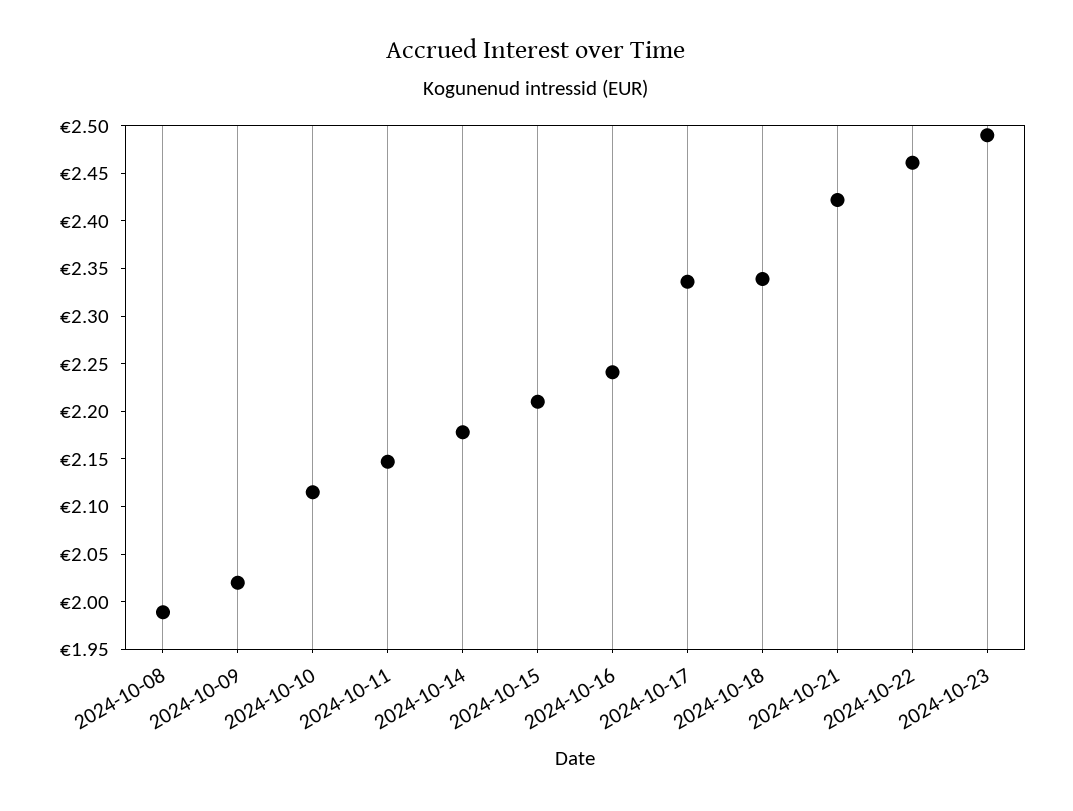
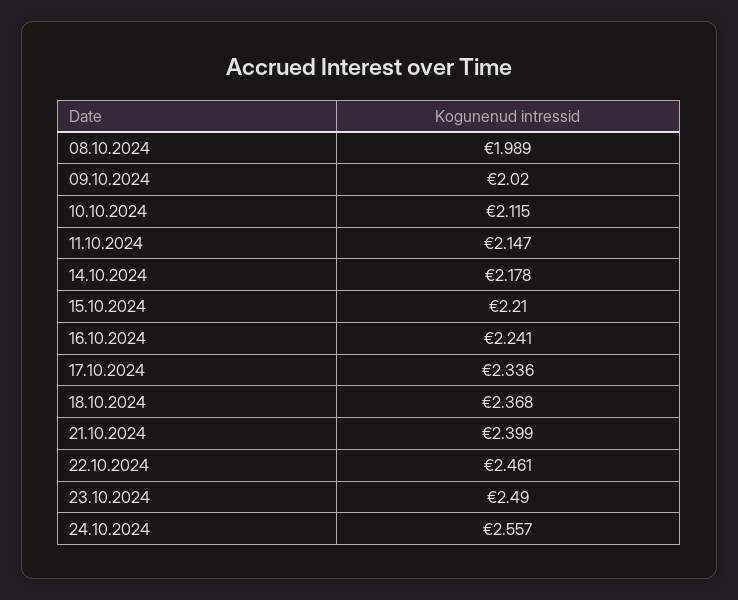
2024-10-18: 2.34 -> 2.368
2024-10-21: 2.42 -> 2.399
24.10.2024: none -> 2.557

